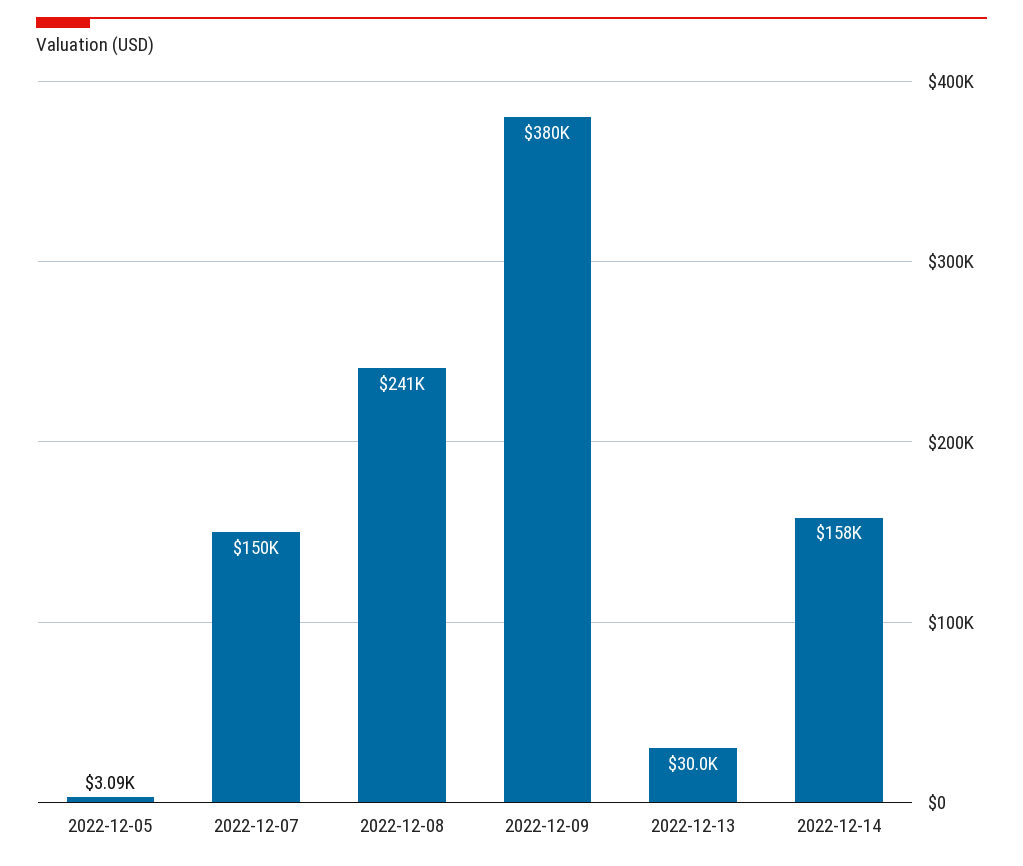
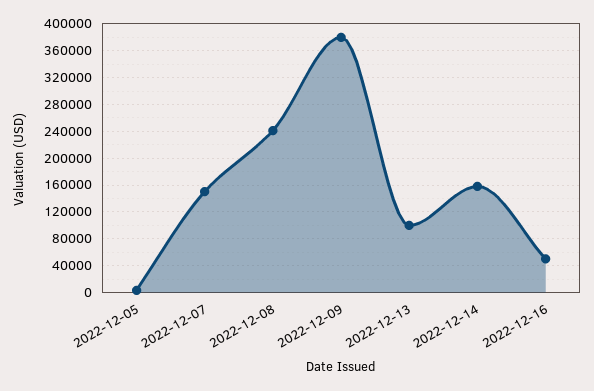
2022-12-13: 30000 -> 100000
2022-12-16: none -> 50000

